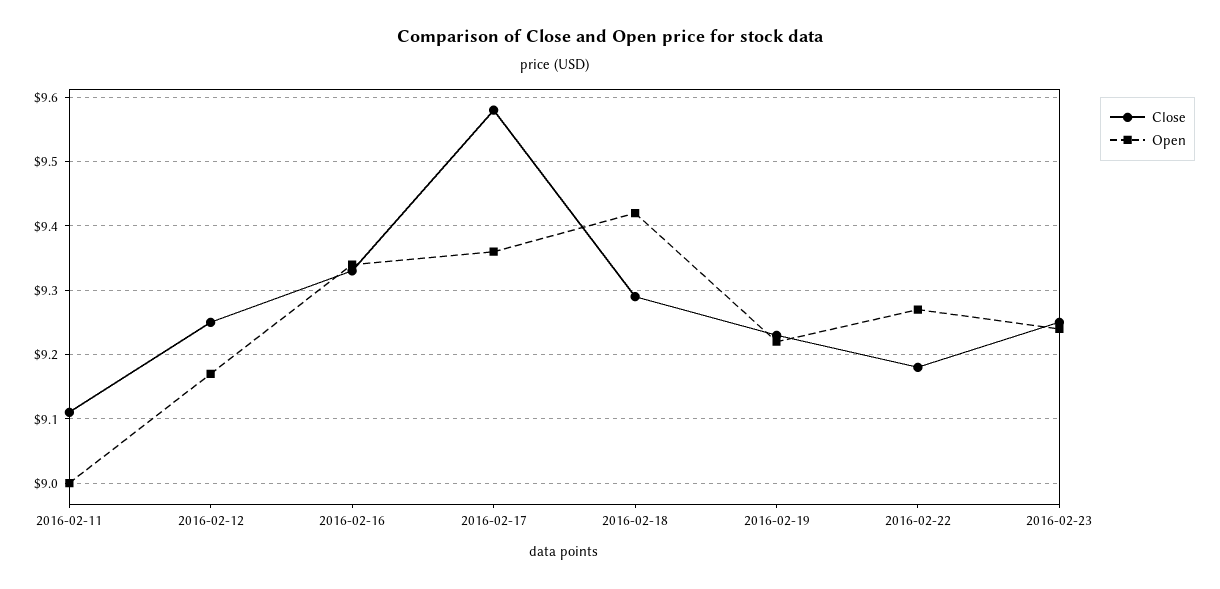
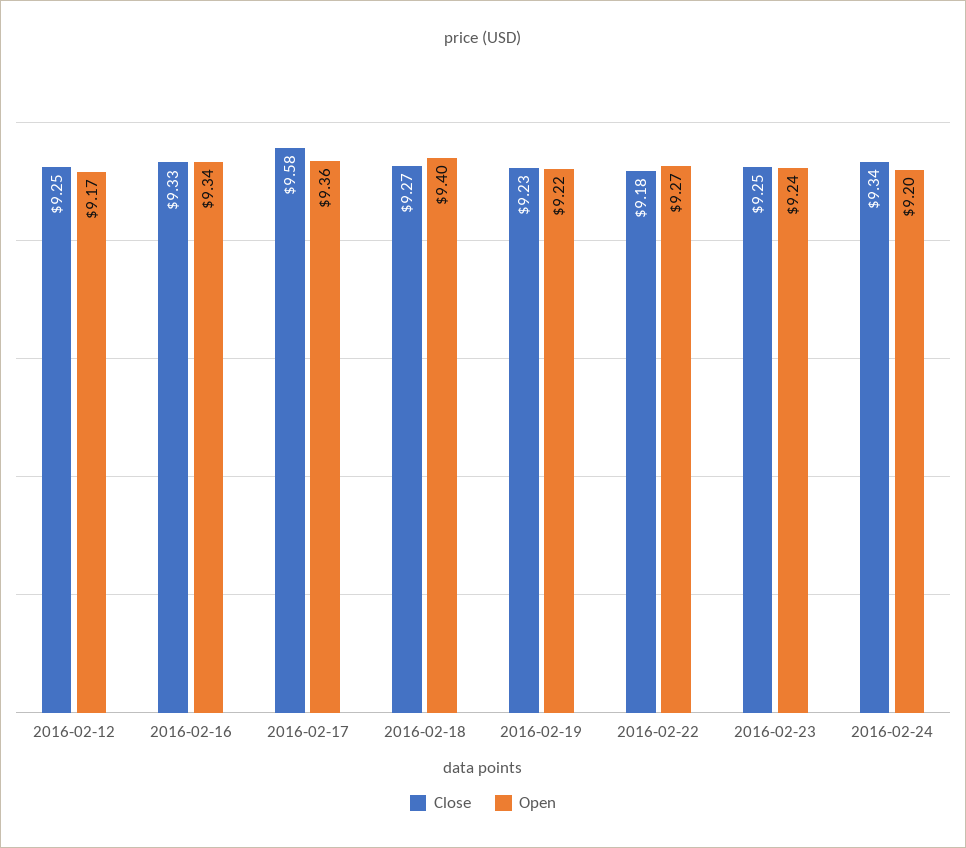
Close, 2016-02-11: 9.11 -> none
Open, 2016-02-11: 9 -> none
Close, 2016-02-18: 9.29 -> 9.27
Open, 2016-02-18: 9.42 -> 9.4
Close, 2016-02-24: none -> 9.34
Open, 2016-02-24: none -> 9.2

